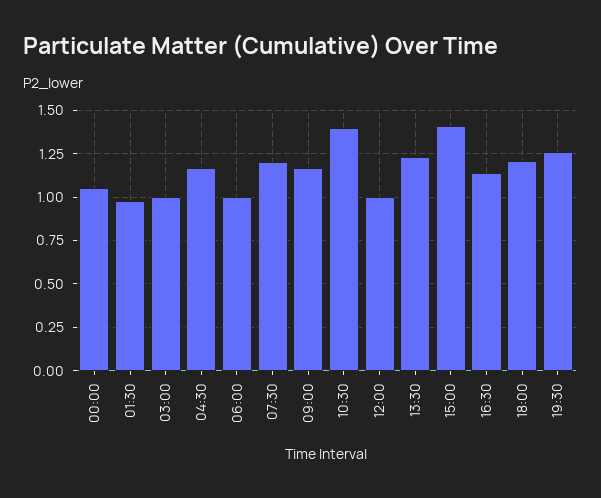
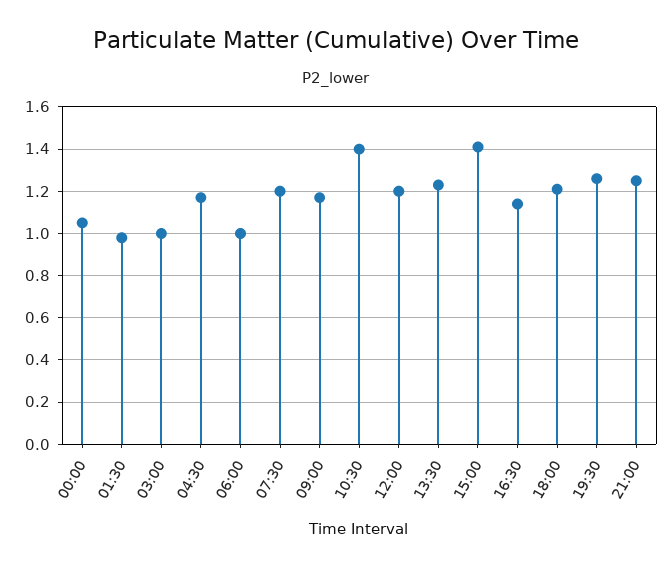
12:00: 1 -> 1.2
21:00: none -> 1.25

